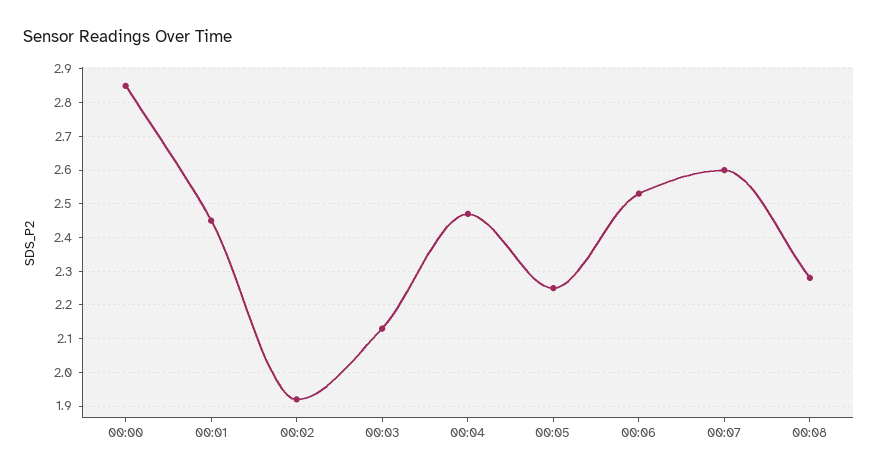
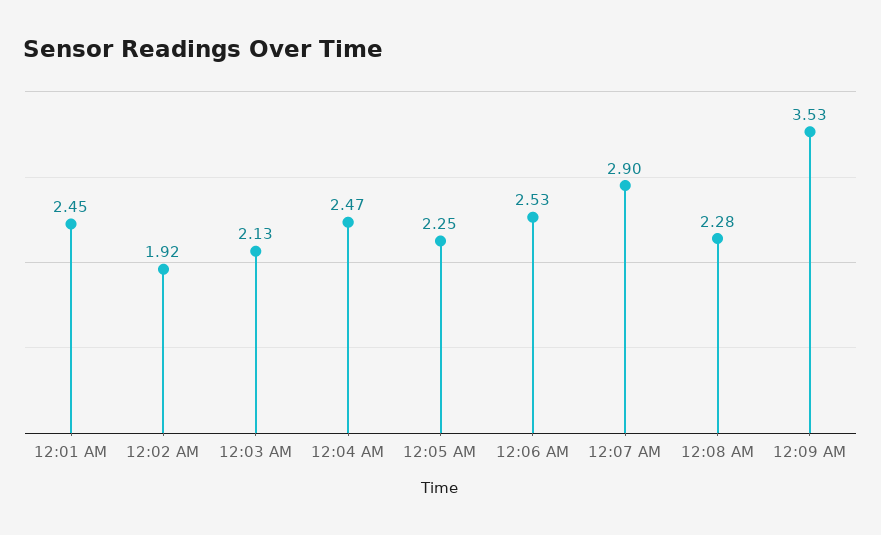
00:00: 2.85 -> none
00:07: 2.6 -> 2.9
12:09 AM: none -> 3.53

